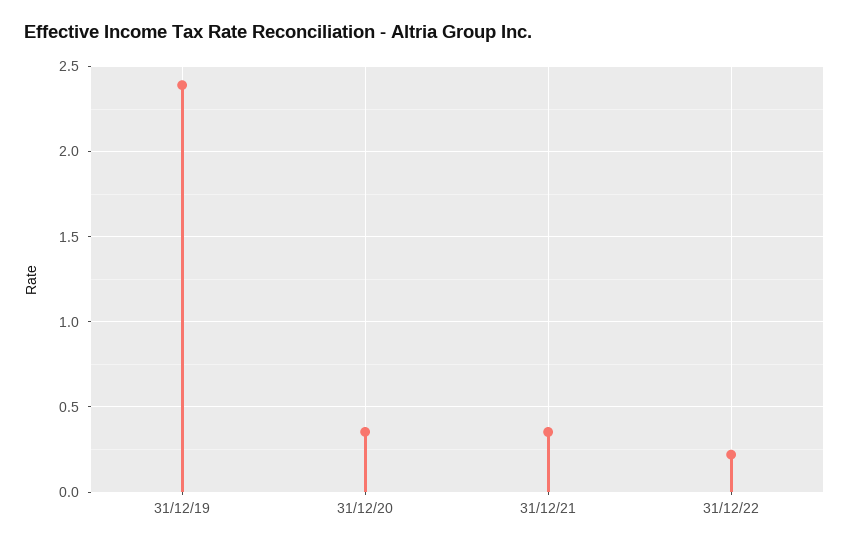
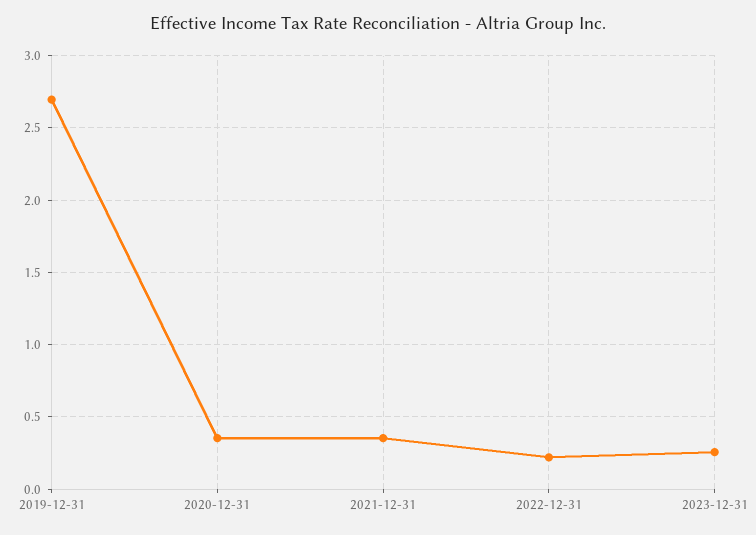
31/12/19: 2.4 -> 2.7
2023-12-31: none -> 0.25

